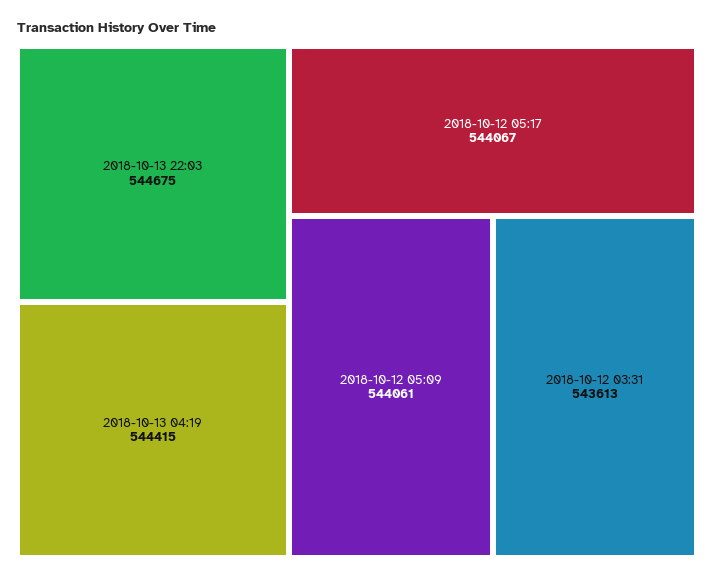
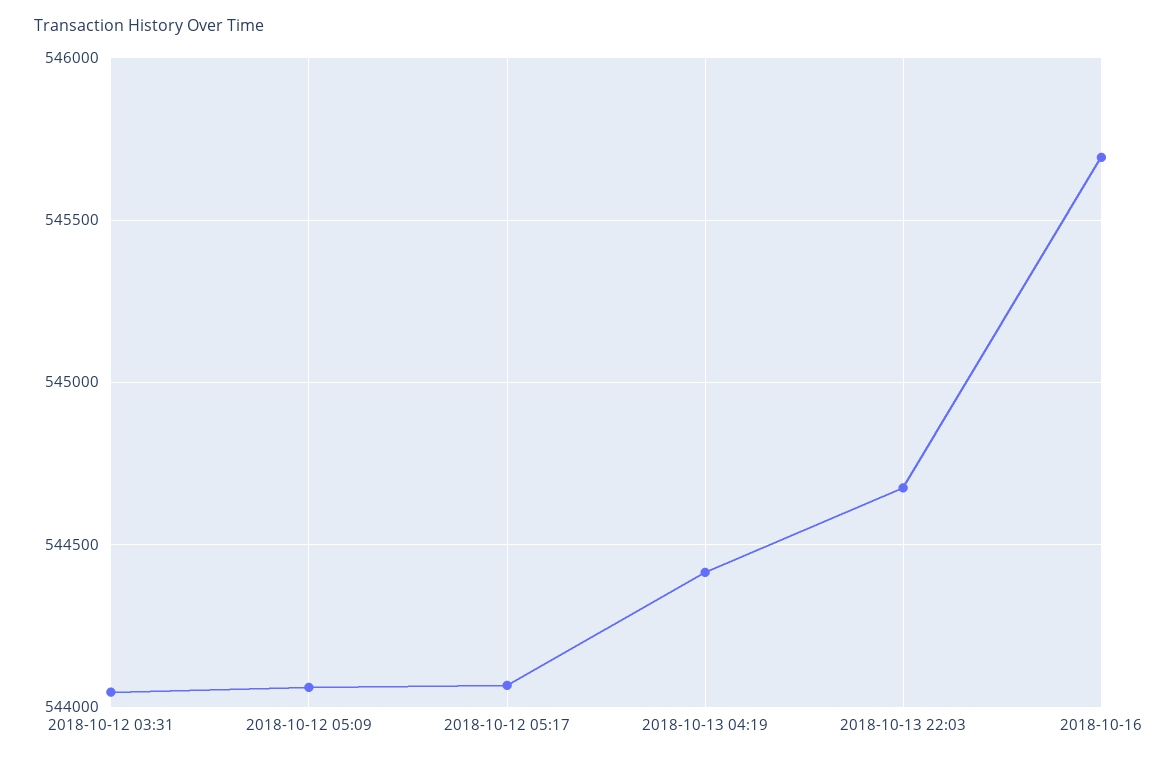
2018-10-12 03:31: 543613 -> 544050
2018-10-16: none -> 545700

